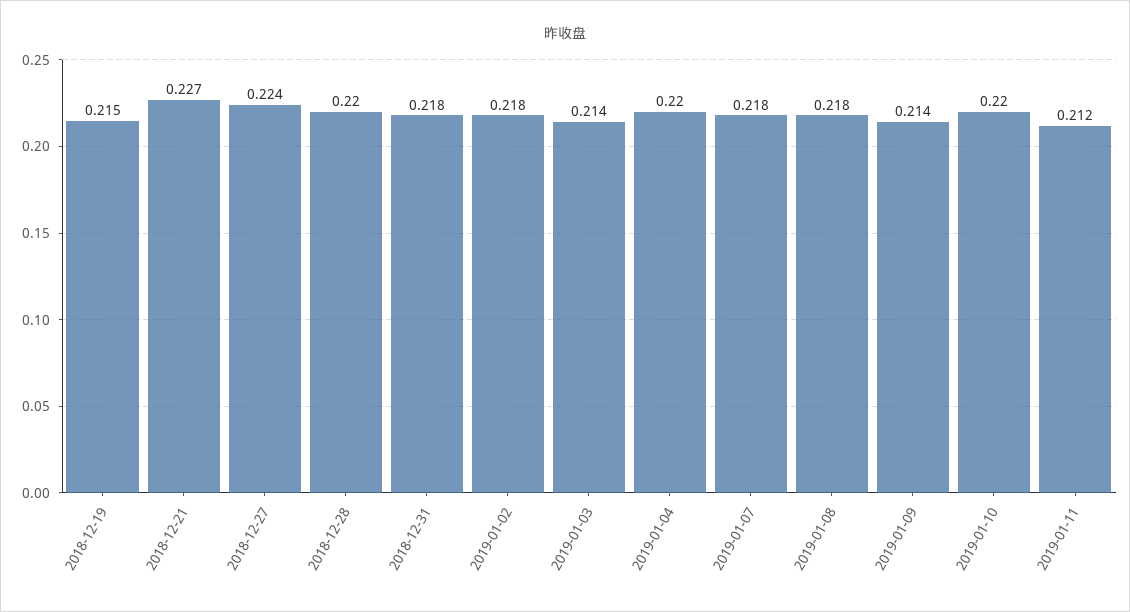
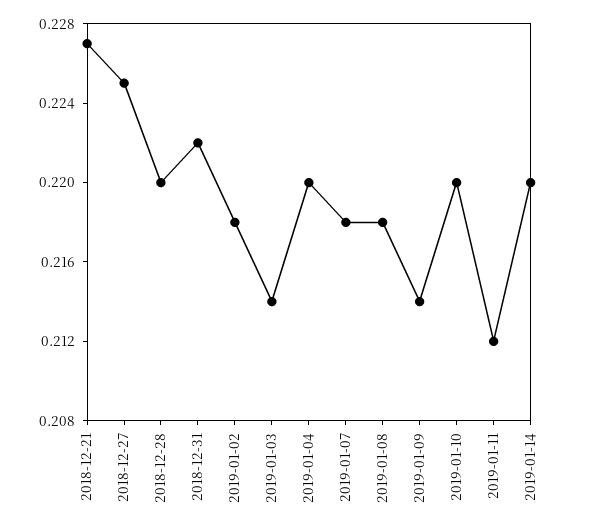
2018-12-19: 0.215 -> none
2018-12-27: 0.224 -> 0.225
2018-12-31: 0.218 -> 0.222
2019-01-14: none -> 0.22

